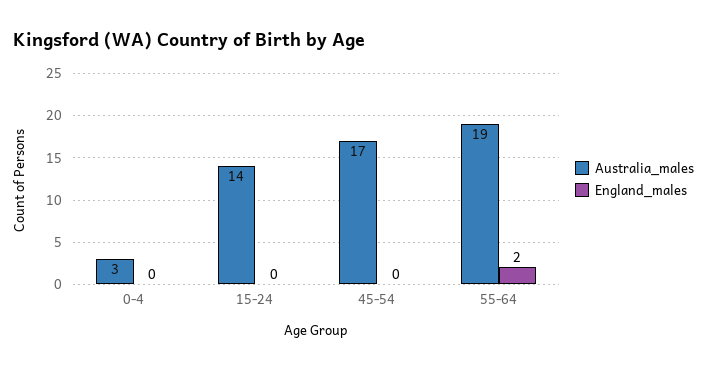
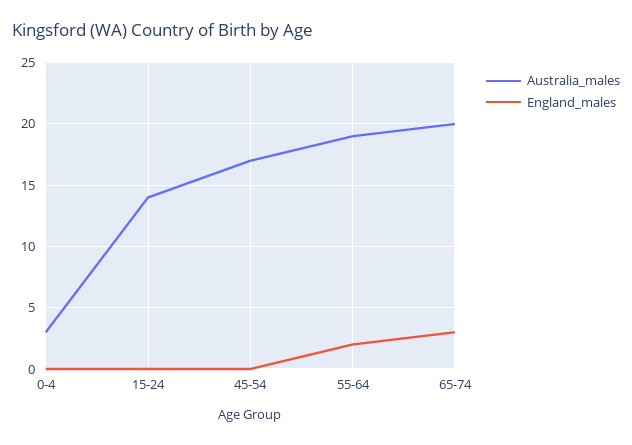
Australia_males, 65-74: none -> 20
England_males, 65-74: none -> 3

